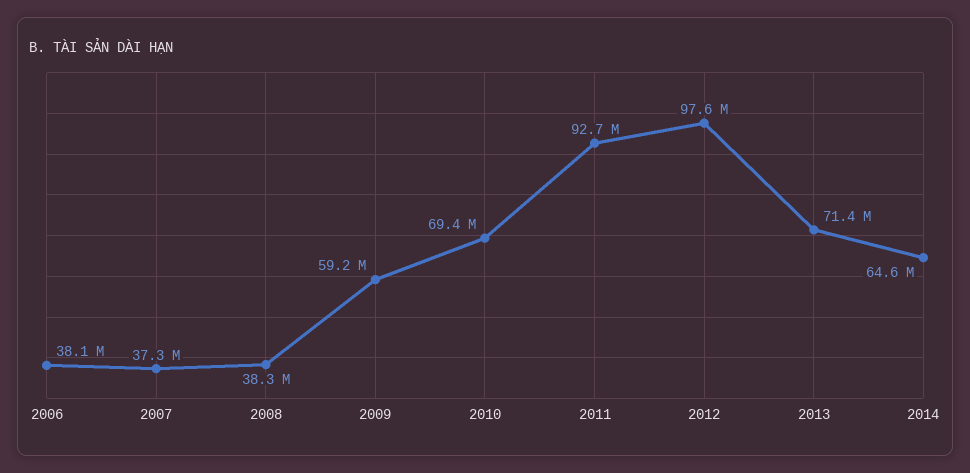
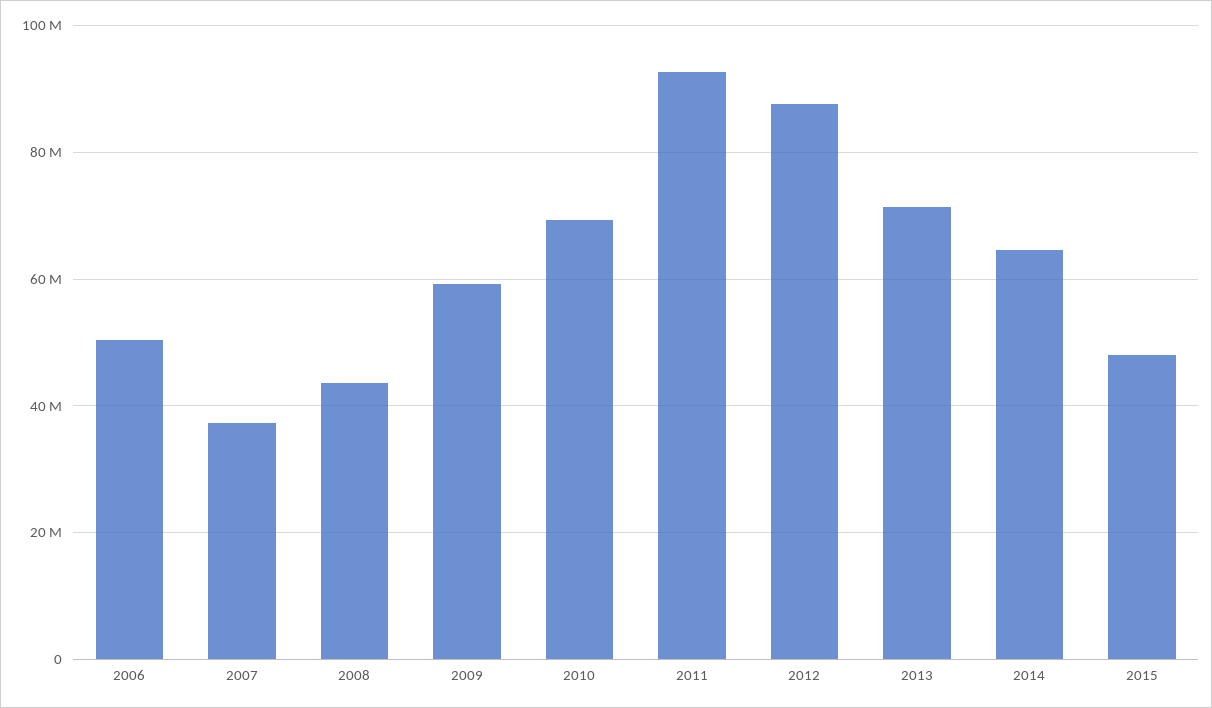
2006: 38100000 -> 50000000
2008: 38300000 -> 44000000
2012: 97600000 -> 88000000
2015: none -> 48000000

